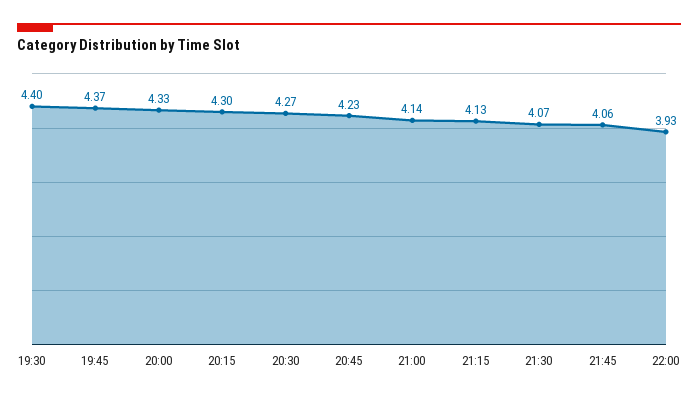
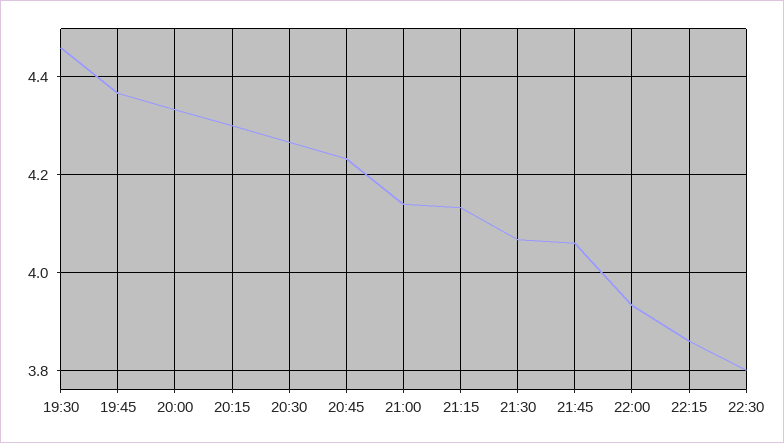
19:30: 4.4 -> 4.46
22:15: none -> 3.86
22:30: none -> 3.8

